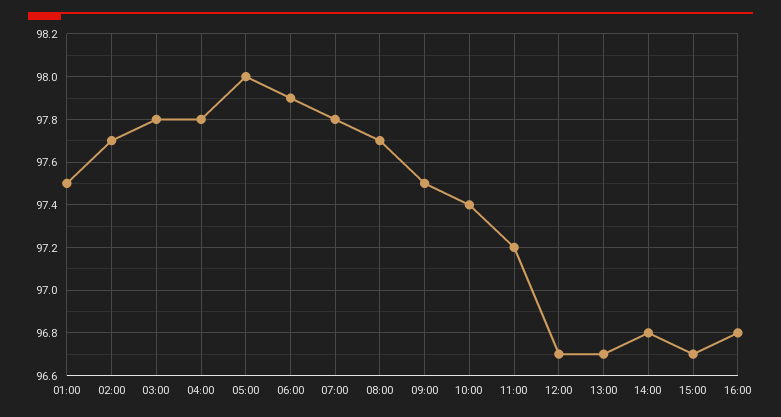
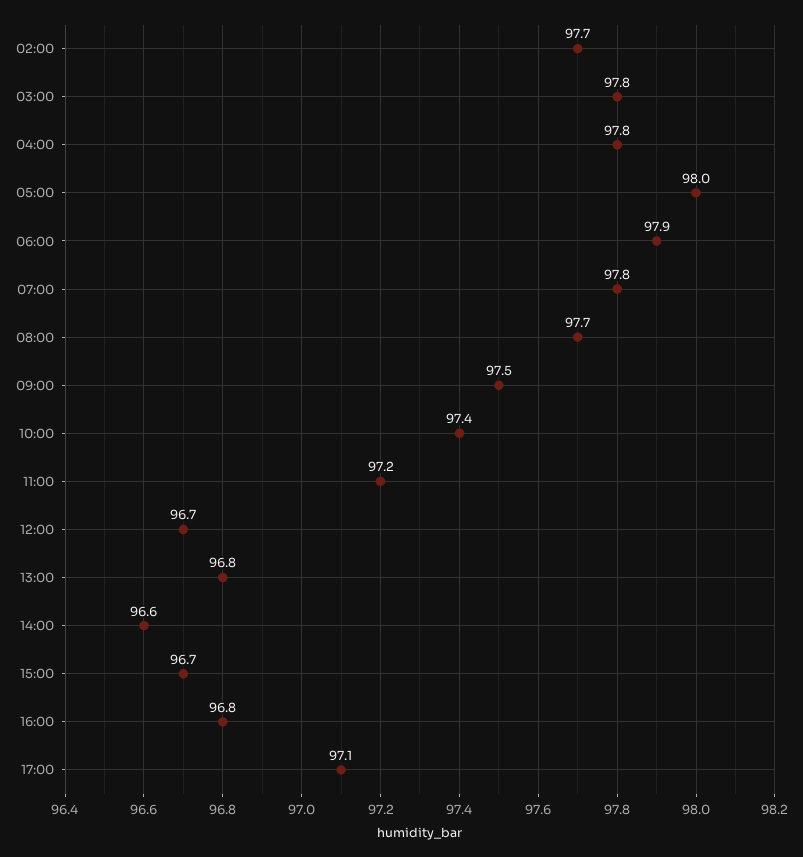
01:00: 97.5 -> none
13:00: 96.7 -> 96.8
14:00: 96.8 -> 96.6
17:00: none -> 97.1

